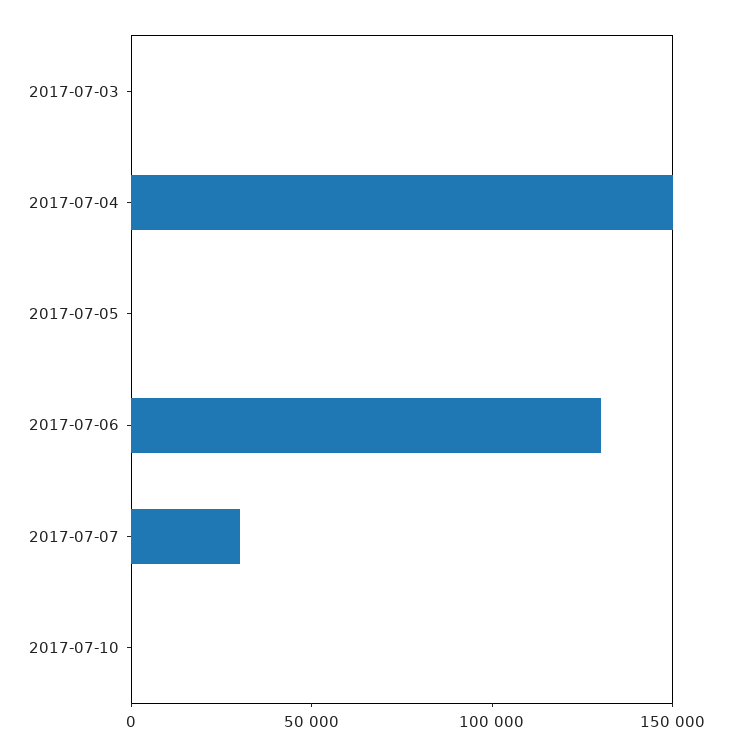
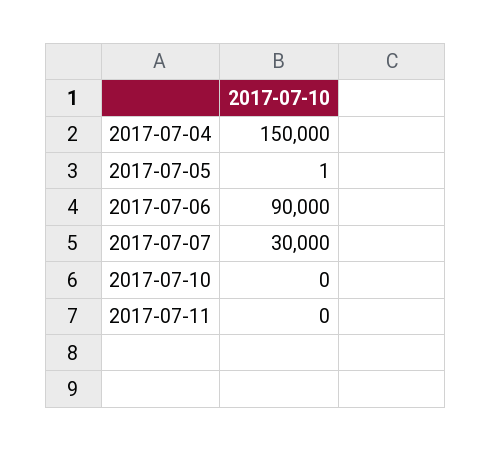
2017-07-03: 0 -> none
2017-07-06: 130000 -> 90000
2017-07-11: none -> 0

